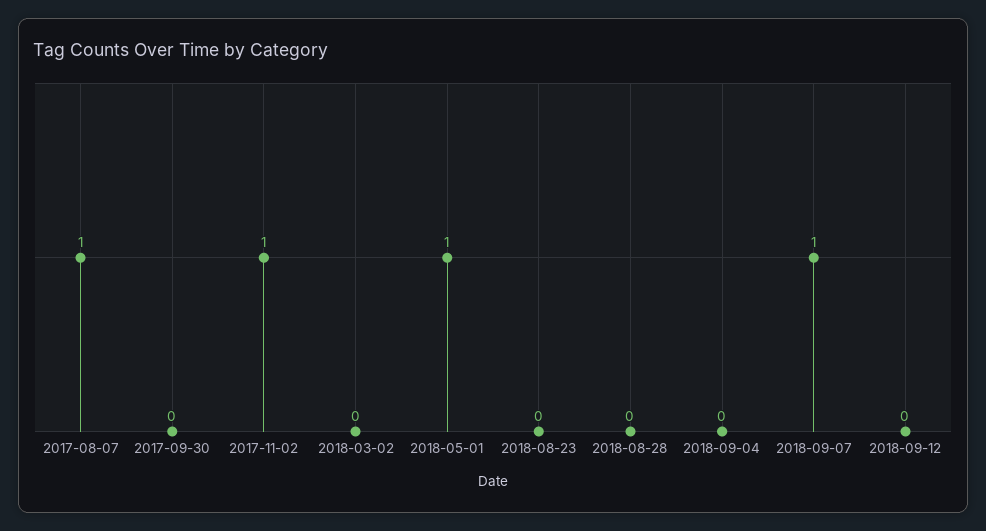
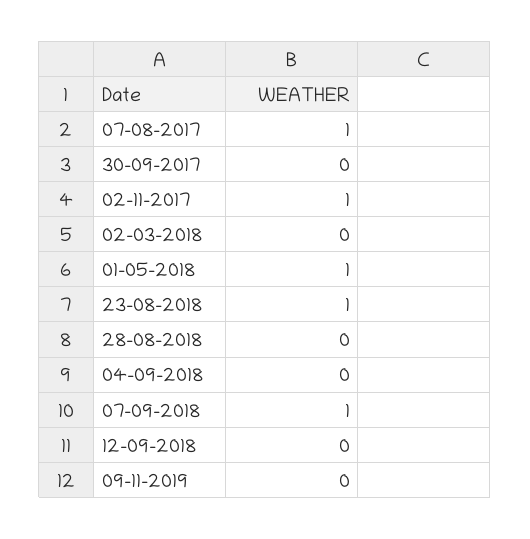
2018-08-23: 0 -> 1
09-11-2019: none -> 0

